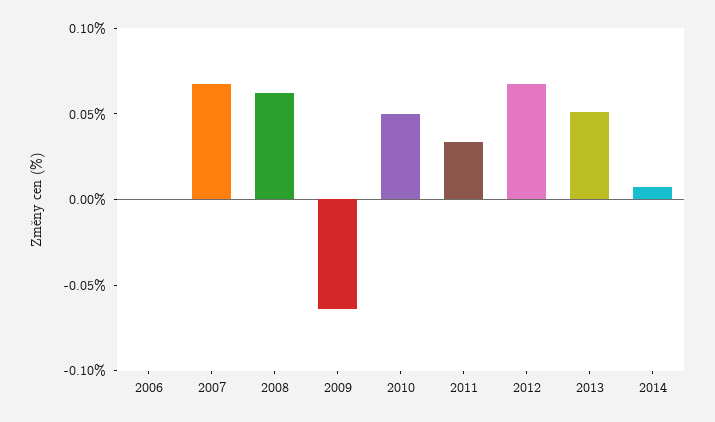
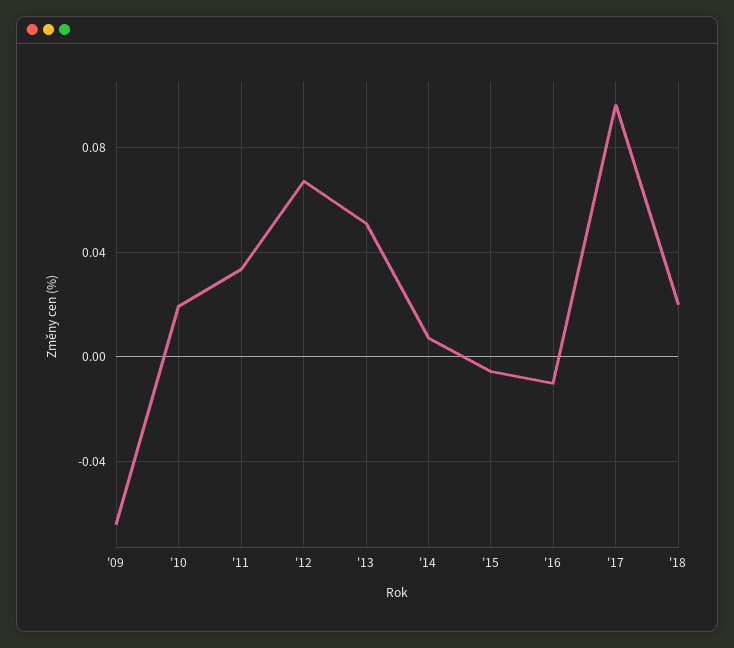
2006: 0 -> none
2007: 0.07 -> none
2008: 0.06 -> none
2010: 0.05 -> 0.02
'15: none -> -0.005
'16: none -> -0.01
'17: none -> 0.095
'18: none -> 0.02

